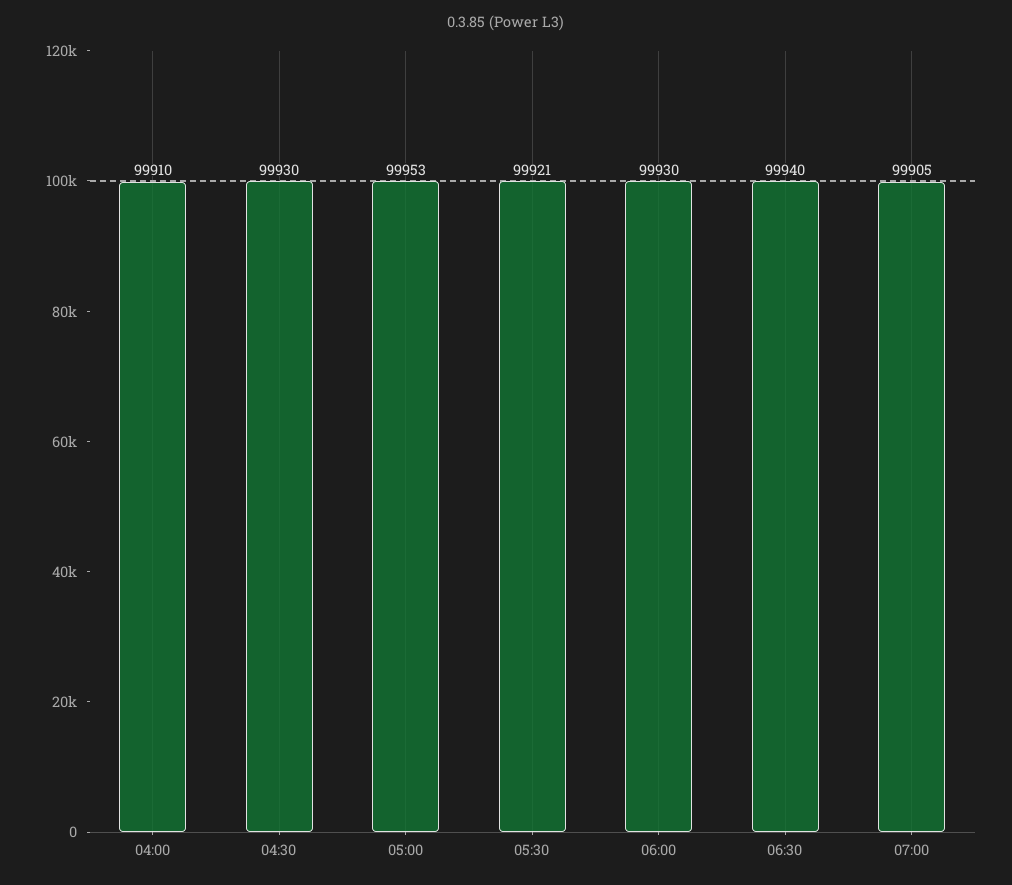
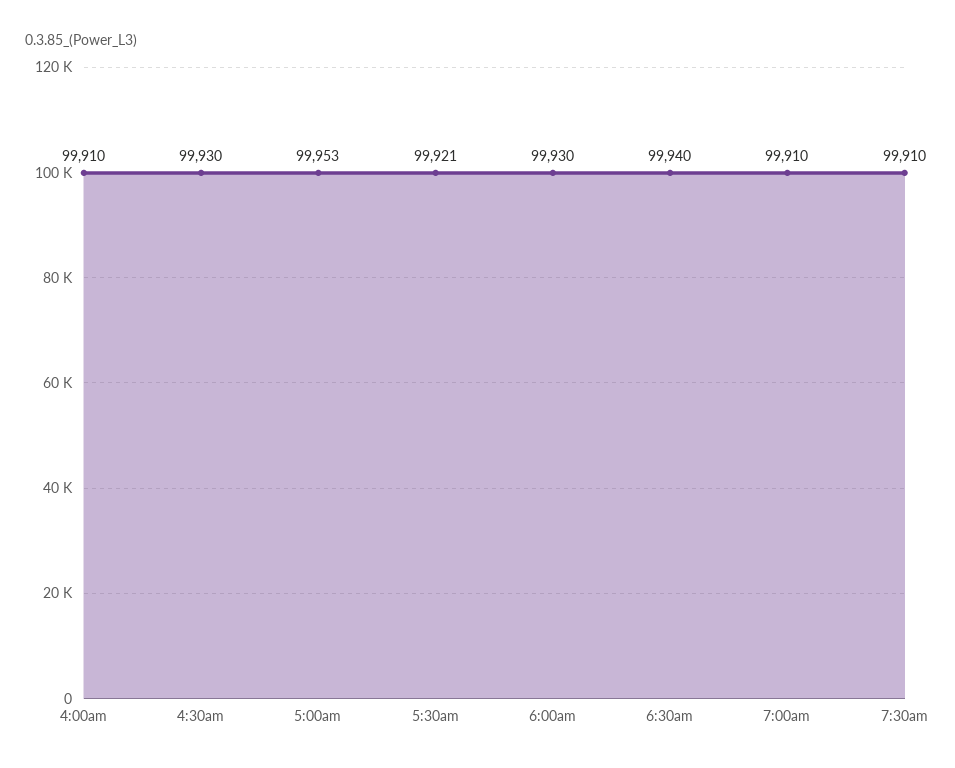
07:00: 99905 -> 99910
7:30am: none -> 99910

